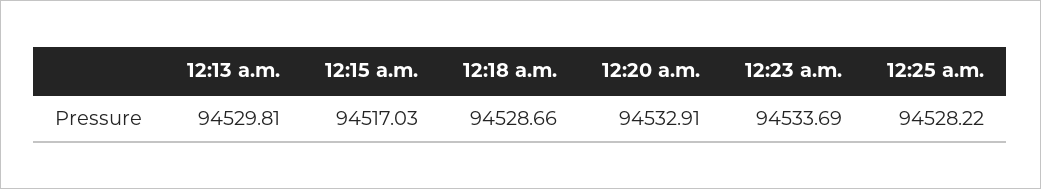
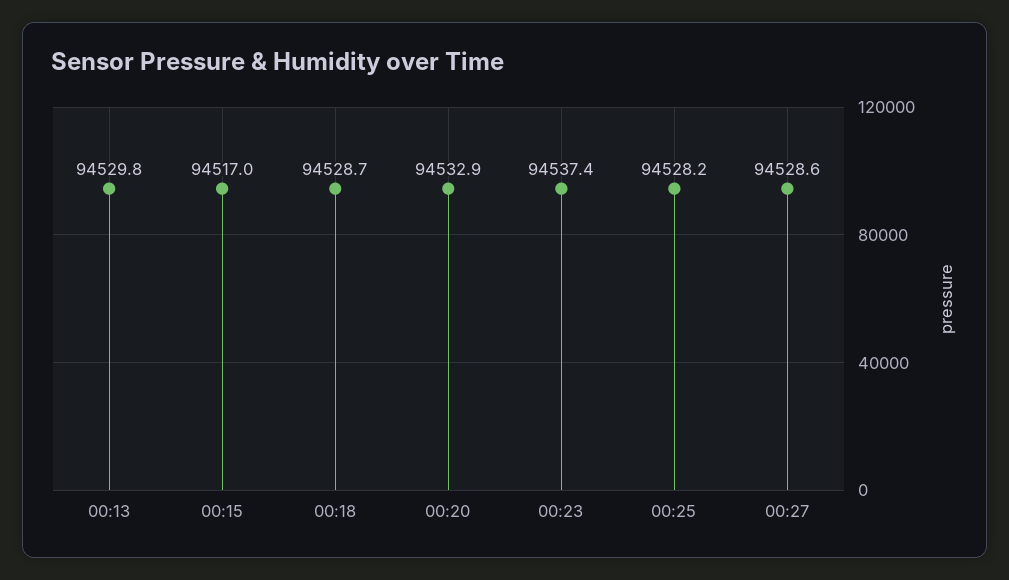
12:23 a.m.: 94533.69 -> 94537.4
00:27: none -> 94528.6

